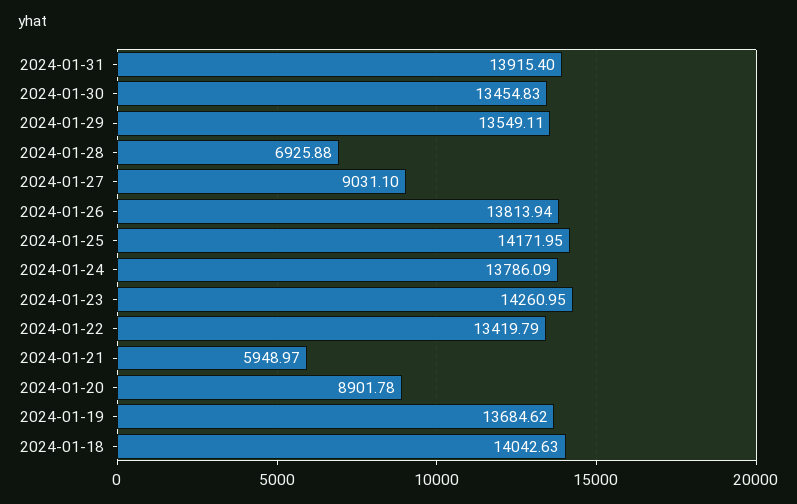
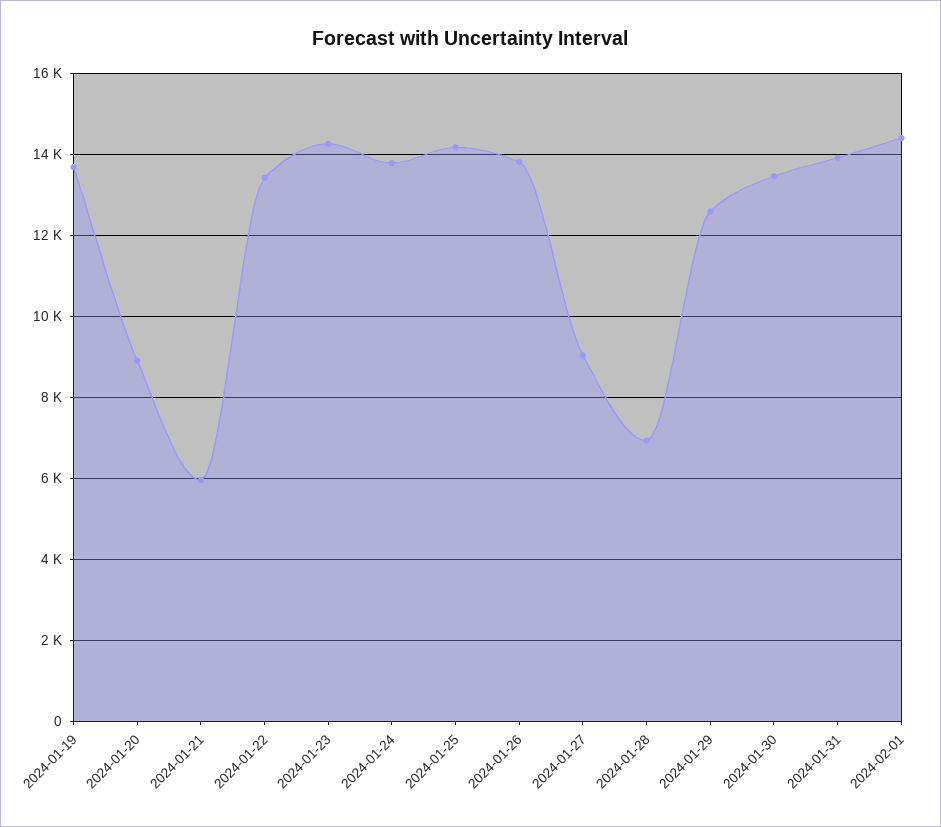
2024-01-29: 13549.11 -> 12600
2024-01-18: 14042.63 -> none
2024-02-01: none -> 14400

